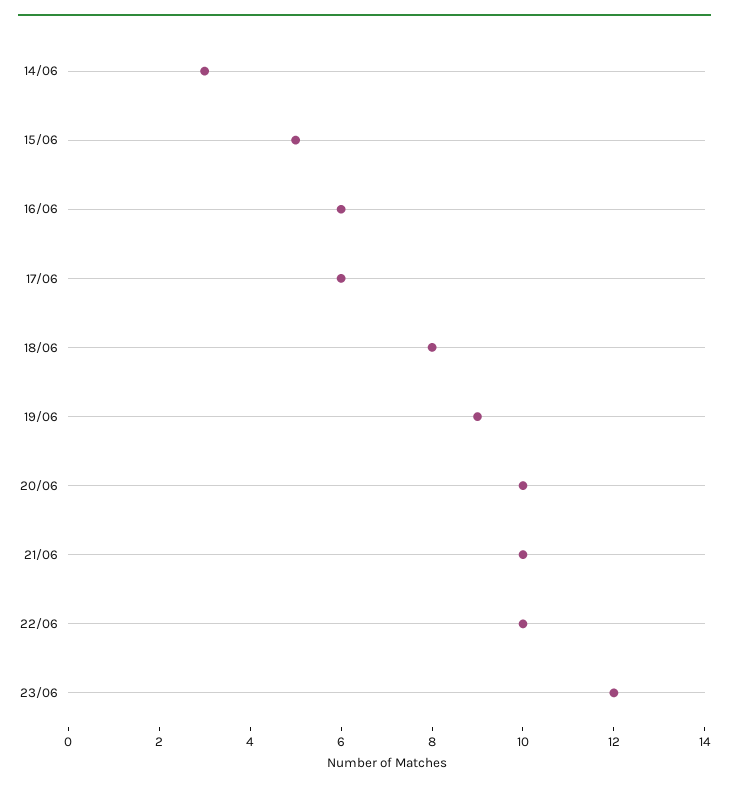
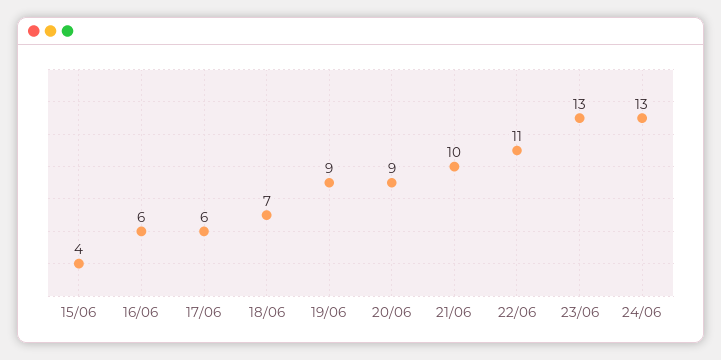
14/06: 3 -> none
15/06: 5 -> 4
18/06: 8 -> 7
20/06: 10 -> 9
22/06: 10 -> 11
23/06: 12 -> 13
24/06: none -> 13

